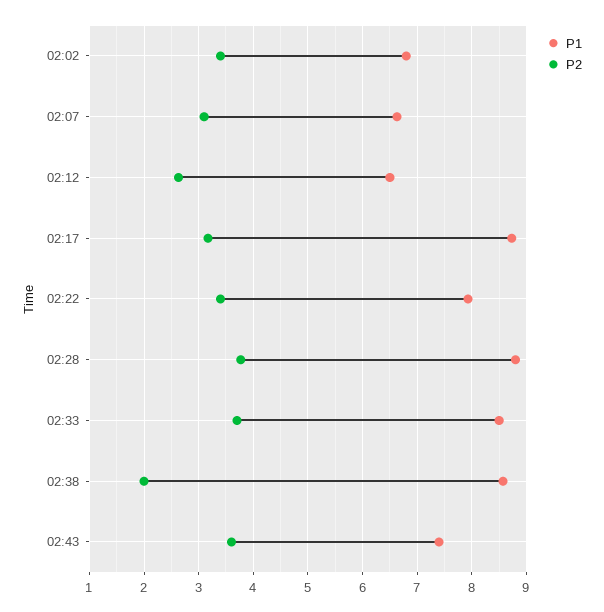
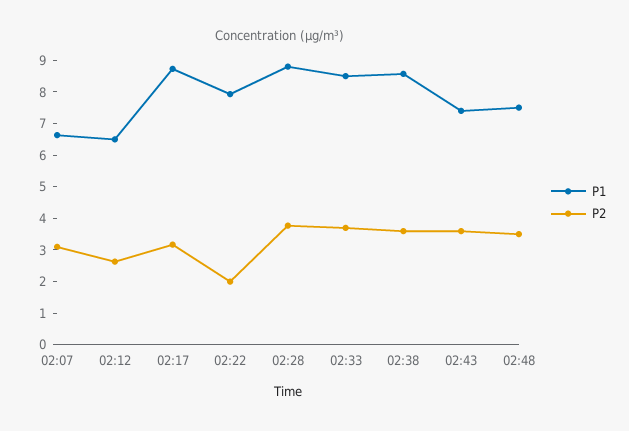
P1, 02:02: 6.8 -> none
P2, 02:02: 3.4 -> none
P2, 02:22: 3.4 -> 2
P2, 02:38: 2 -> 3.5
P1, 02:48: none -> 7.5
P2, 02:48: none -> 3.5

